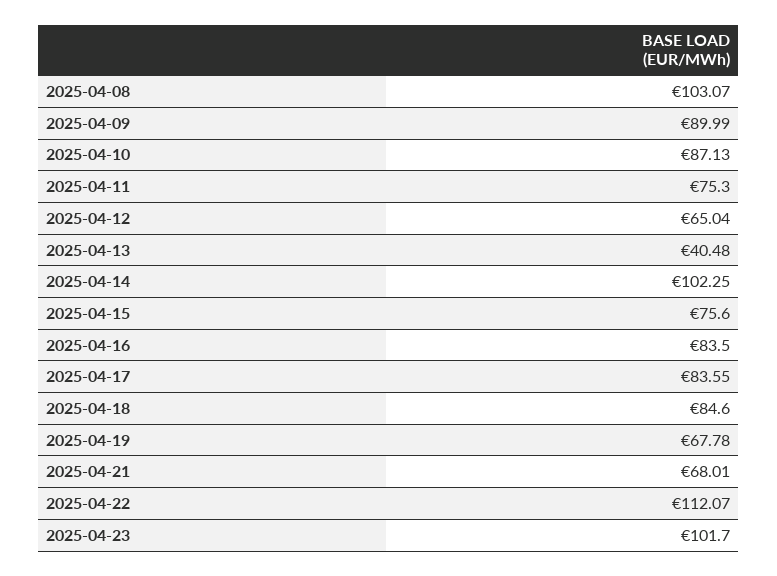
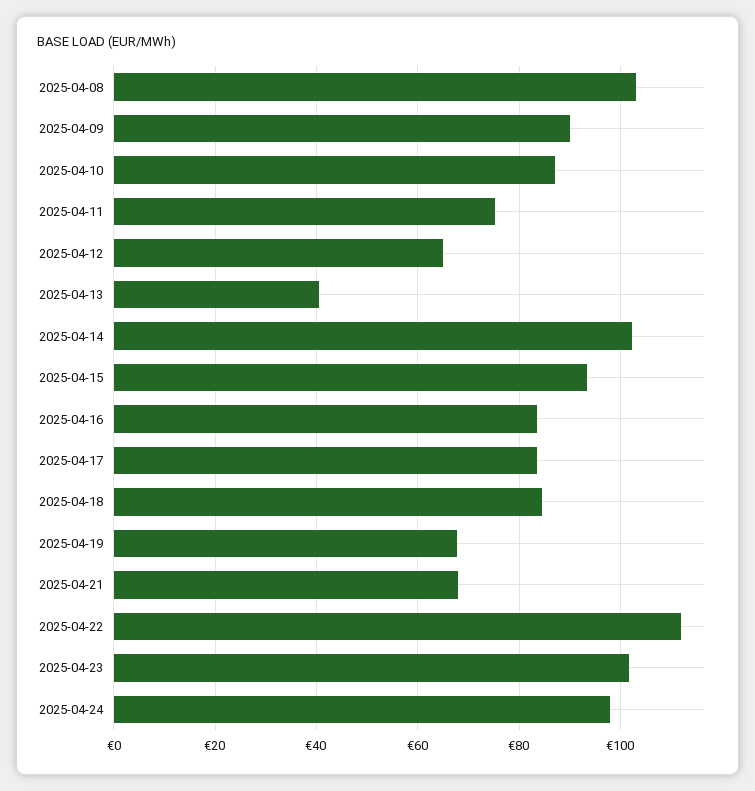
2025-04-15: 75.6 -> 94
2025-04-24: none -> 98

